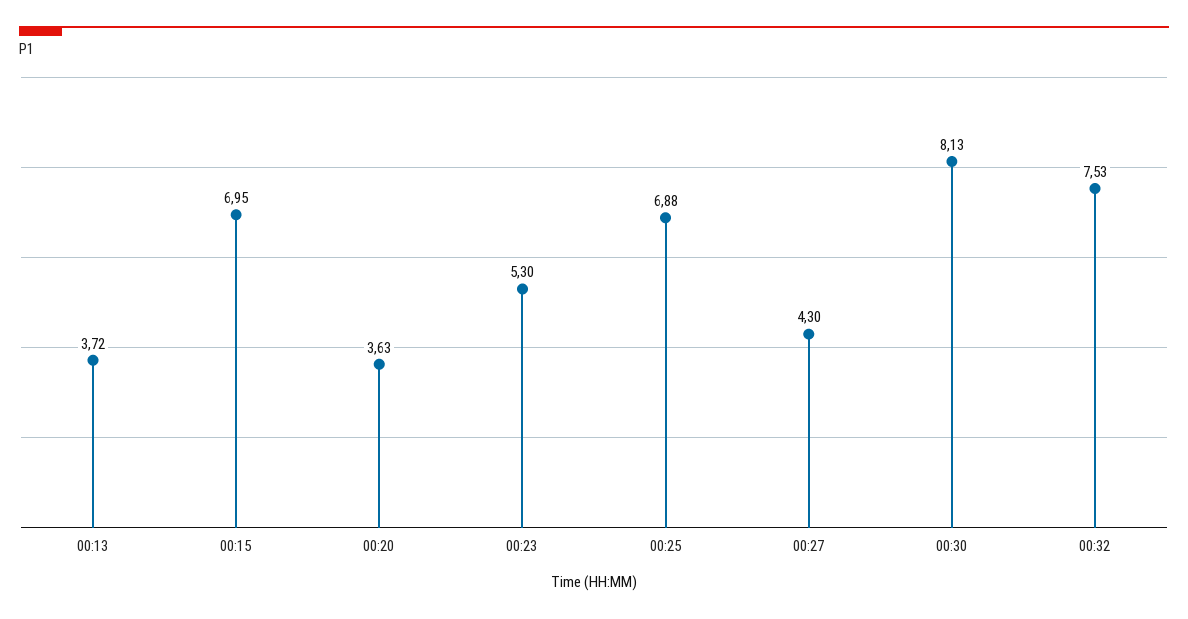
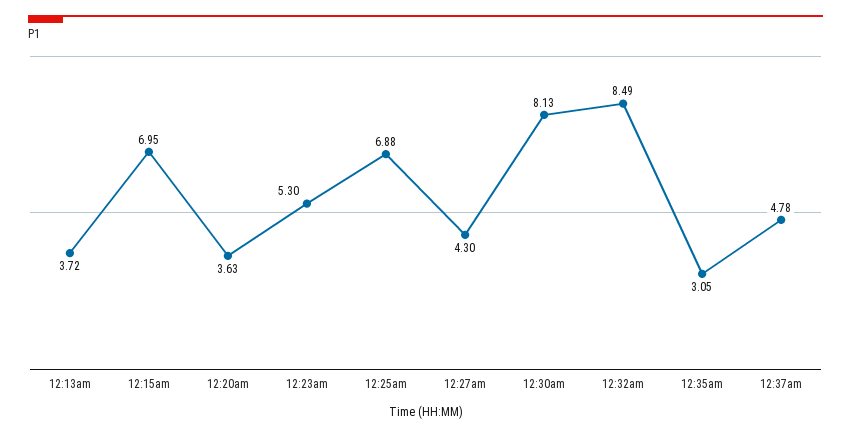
00:32: 7.53 -> 8.49
12:35am: none -> 3.05
12:37am: none -> 4.78

